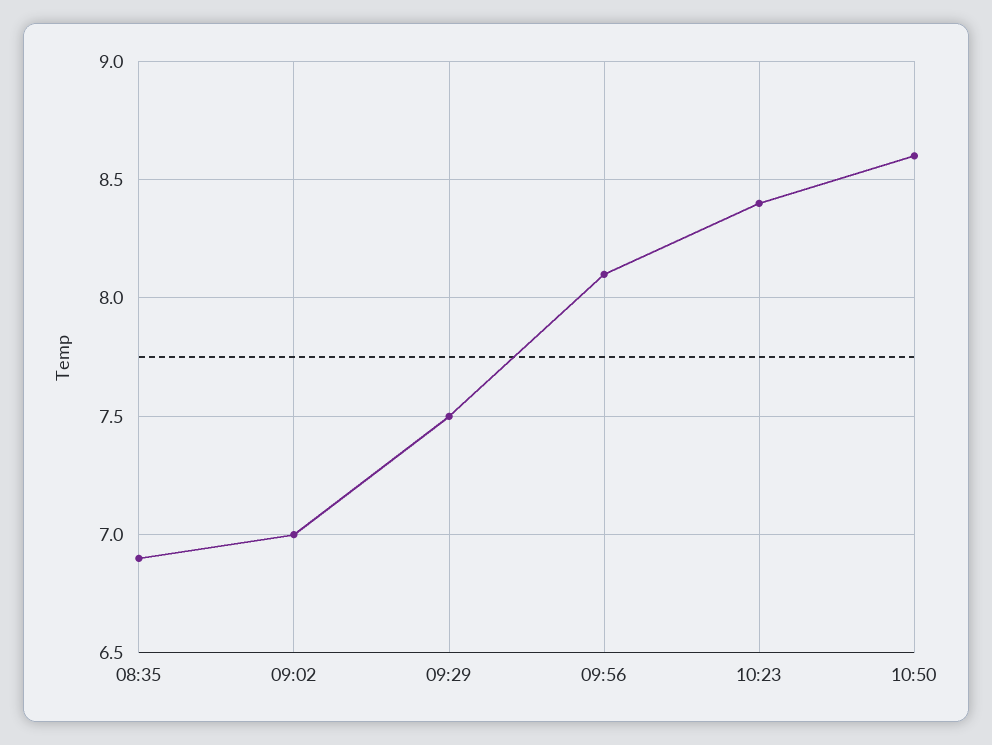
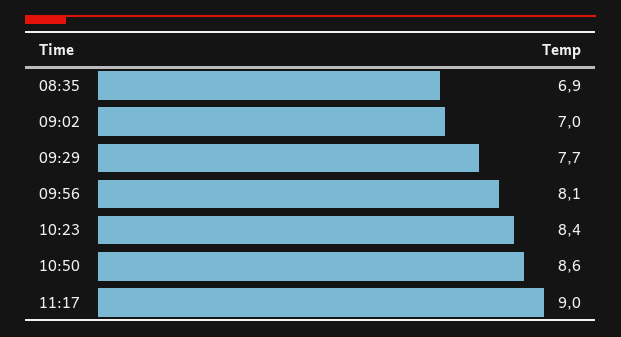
09:29: 7.5 -> 7.7
11:17: none -> 9

